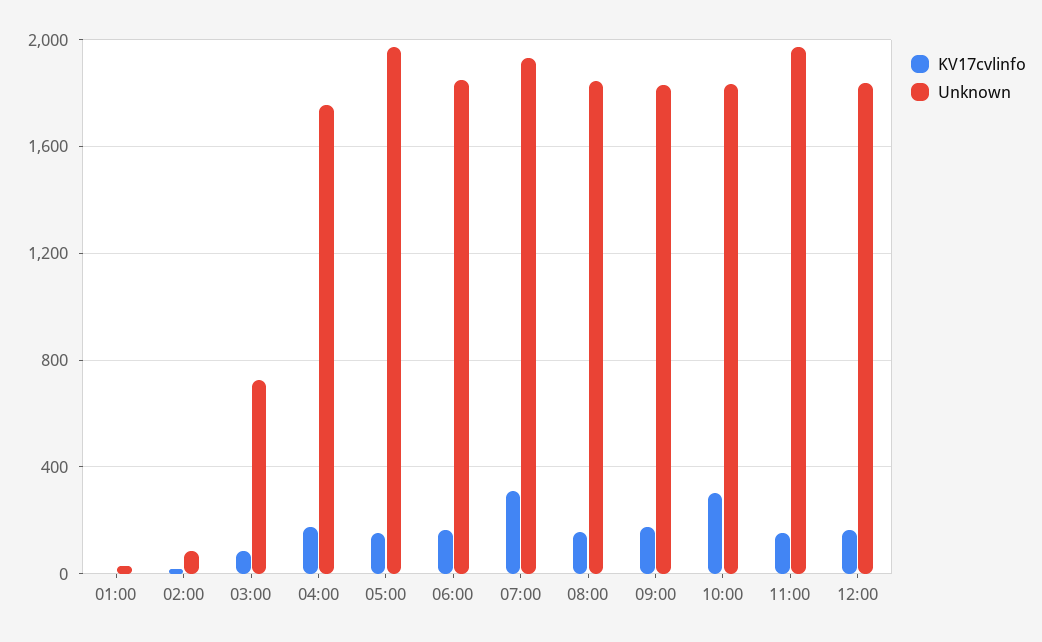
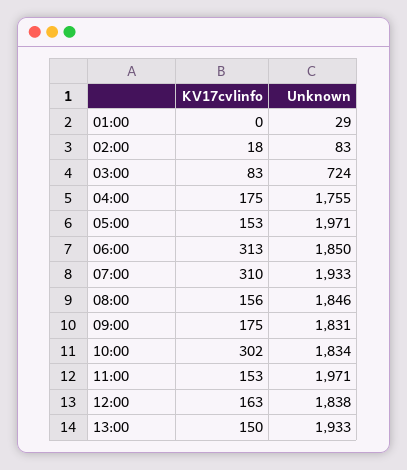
KV17cvlinfo, 06:00: 150 -> 313
KV17cvlinfo, 13:00: none -> 150
Unknown, 13:00: none -> 1933

